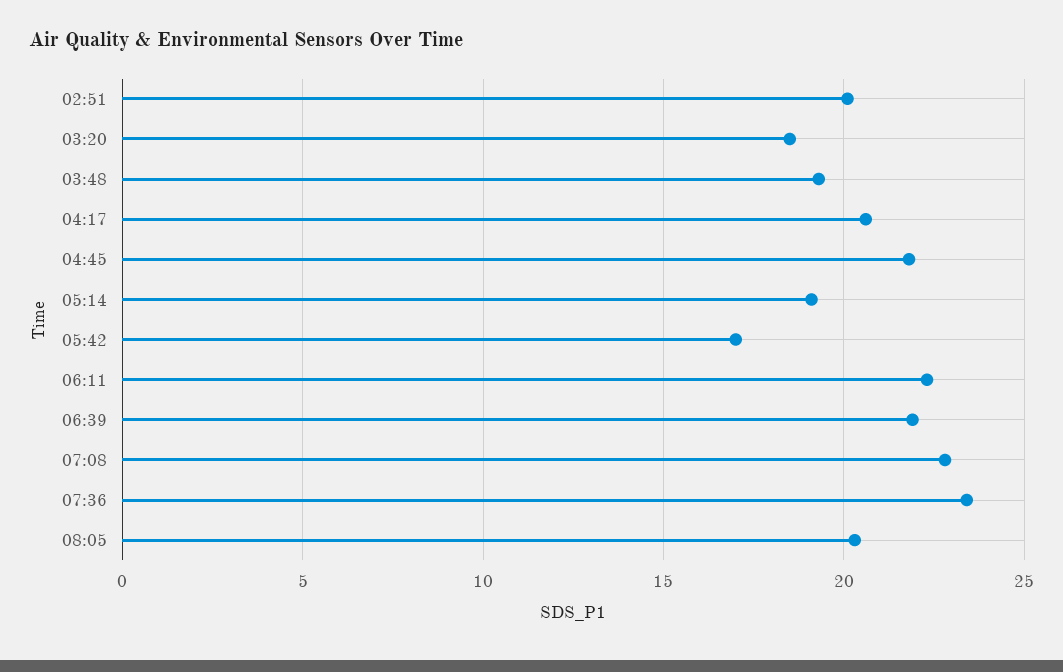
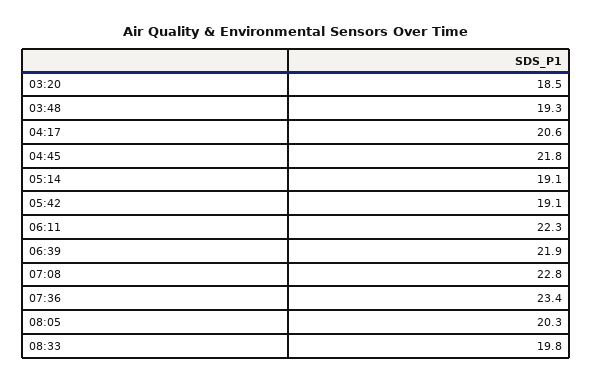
02:51: 20 -> none
05:42: 17 -> 19.1
08:33: none -> 19.8

